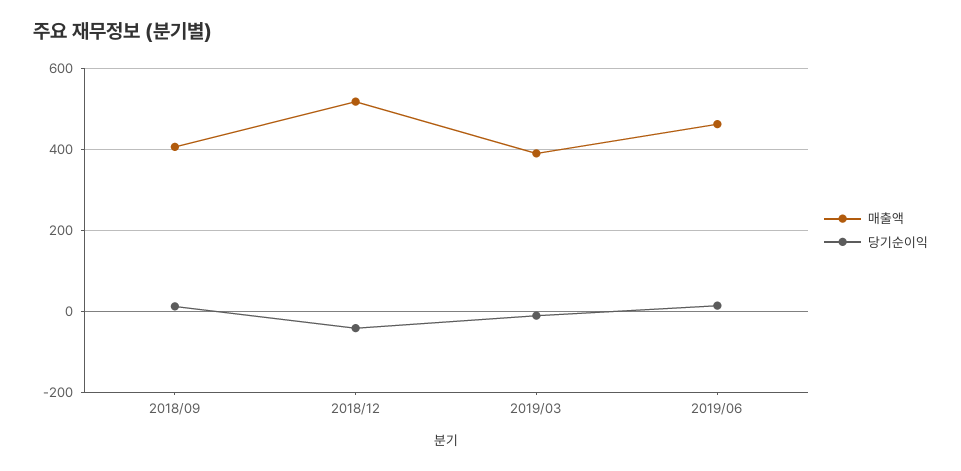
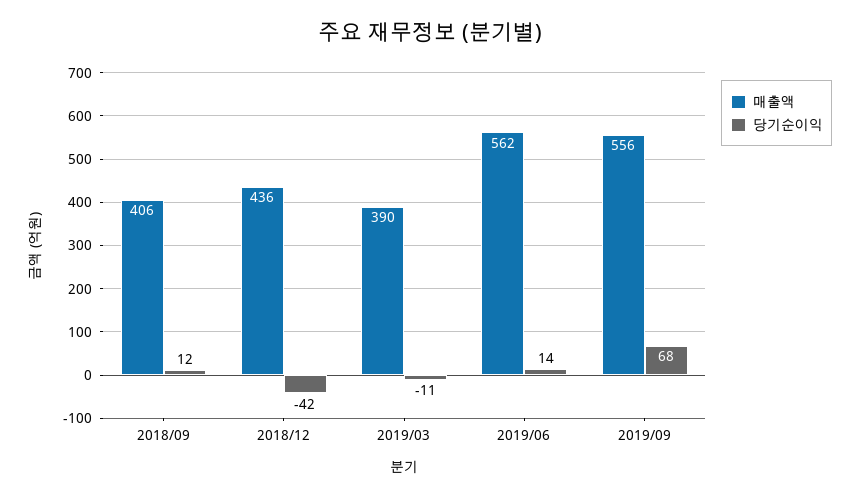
매출액, 2018/12: 520 -> 436
매출액, 2019/06: 460 -> 562
매출액, 2019/09: none -> 556
당기순이익, 2019/09: none -> 68

